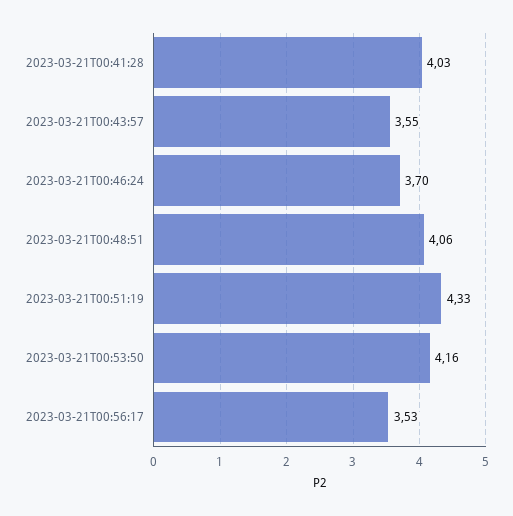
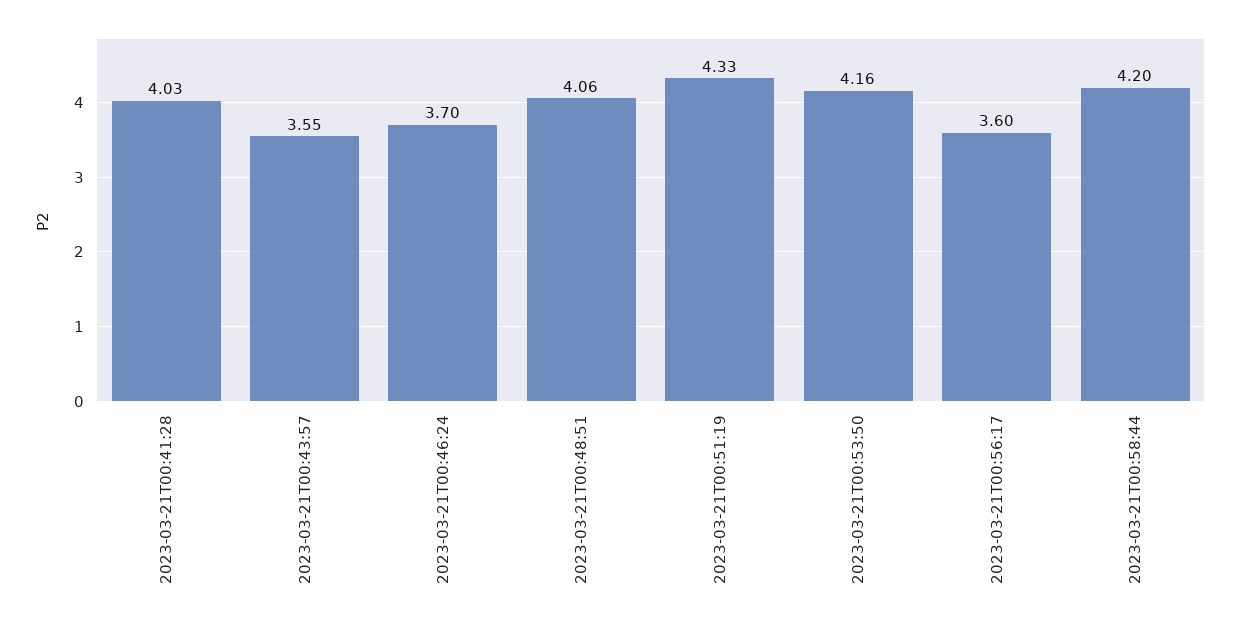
2023-03-21T00:56:17: 3.53 -> 3.6
2023-03-21T00:58:44: none -> 4.2

